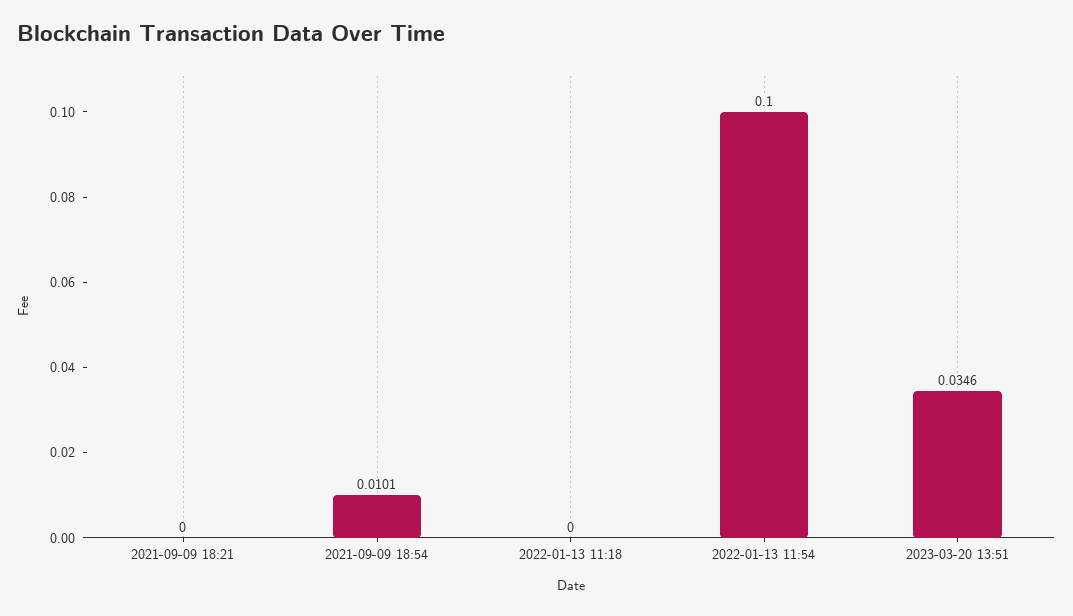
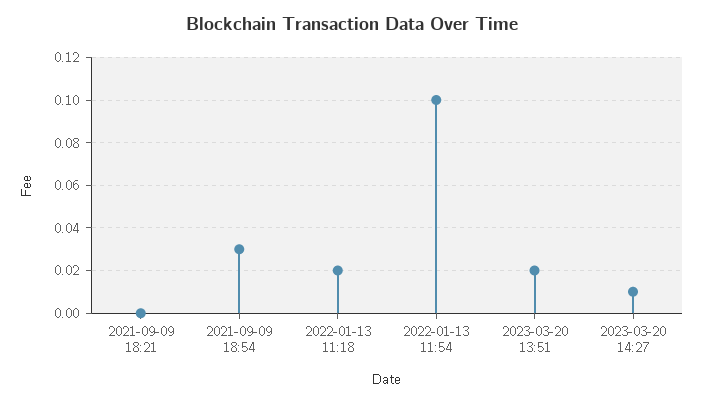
2021-09-09 18:54: 0.0101 -> 0.03
2022-01-13 11:18: 0 -> 0.02
2023-03-20 13:51: 0.0346 -> 0.02
2023-03-20 14:27: none -> 0.01

